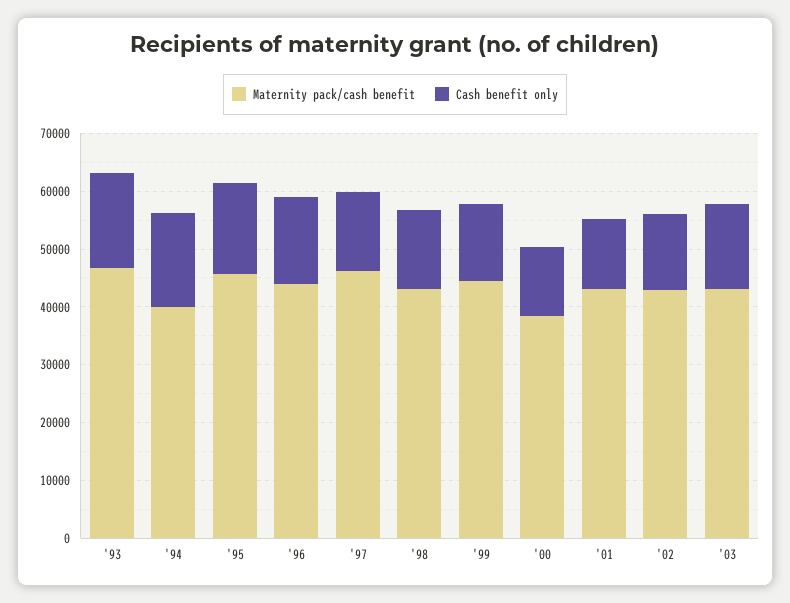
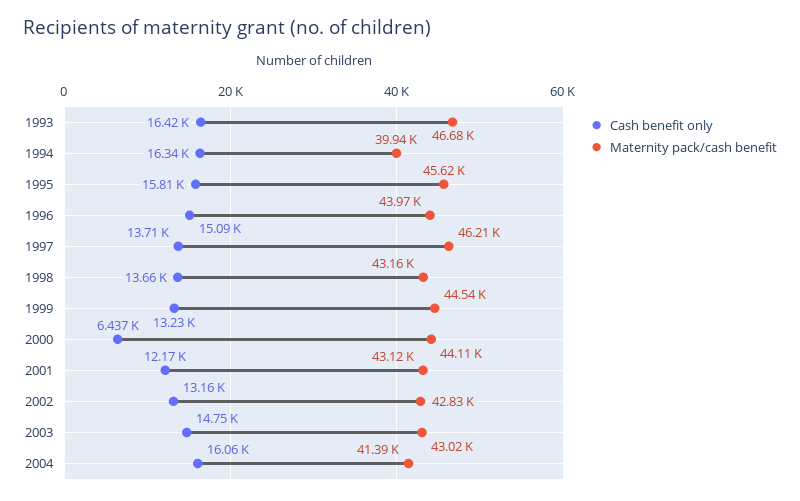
Maternity pack/cash benefit, '00: 38000 -> 44110
Cash benefit only, '00: 12000 -> 6437
Cash benefit only, 2004: none -> 16060
Maternity pack/cash benefit, 2004: none -> 41390

